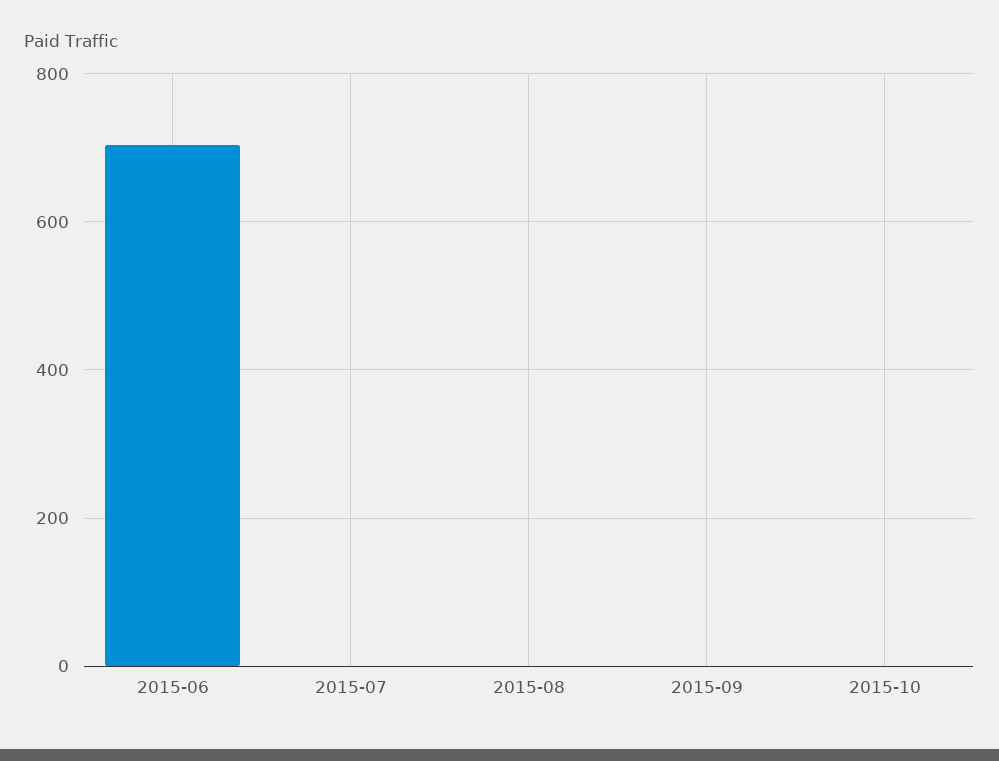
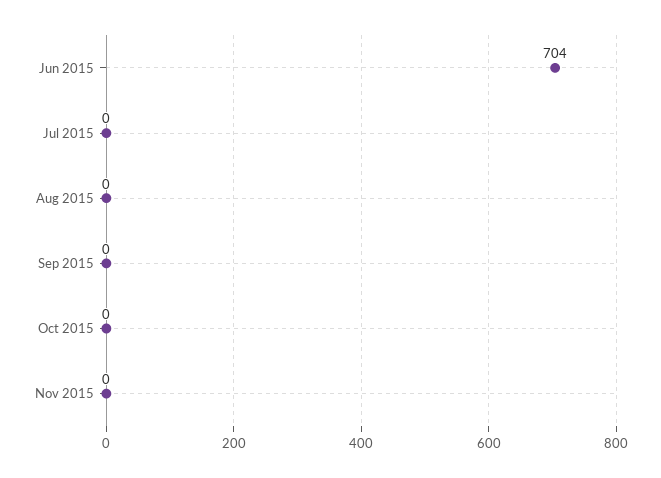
Nov 2015: none -> 0

